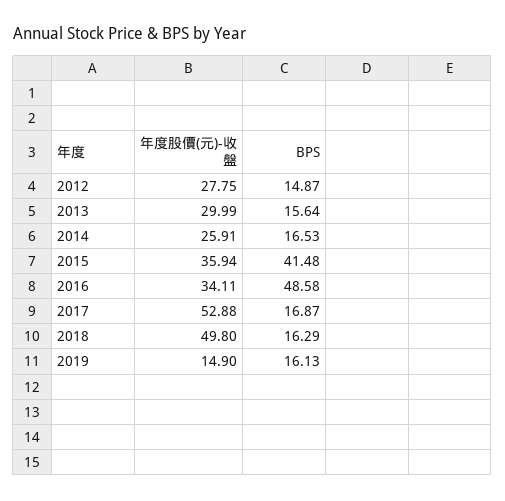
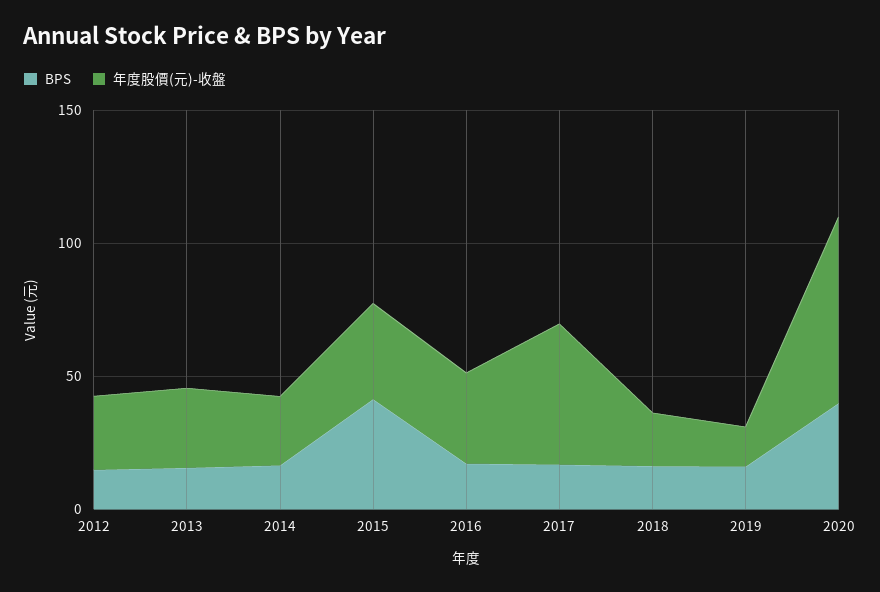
BPS, 2016: 48.58 -> 20
年度股價(元)-收盤, 2018: 49.8 -> 20
BPS, 2020: none -> 40
年度股價(元)-收盤, 2020: none -> 70

